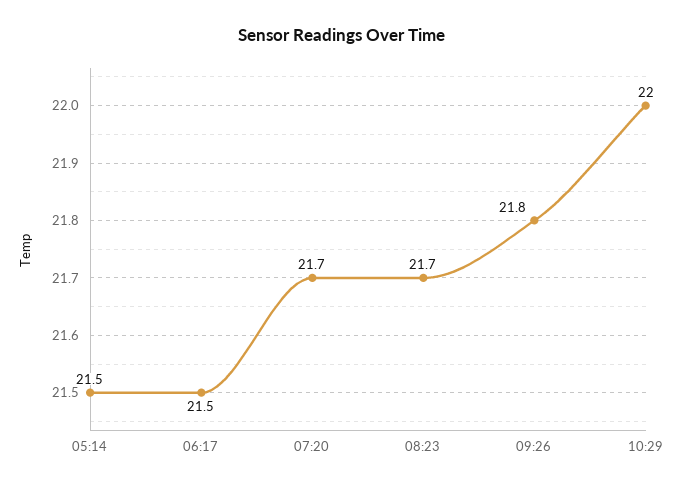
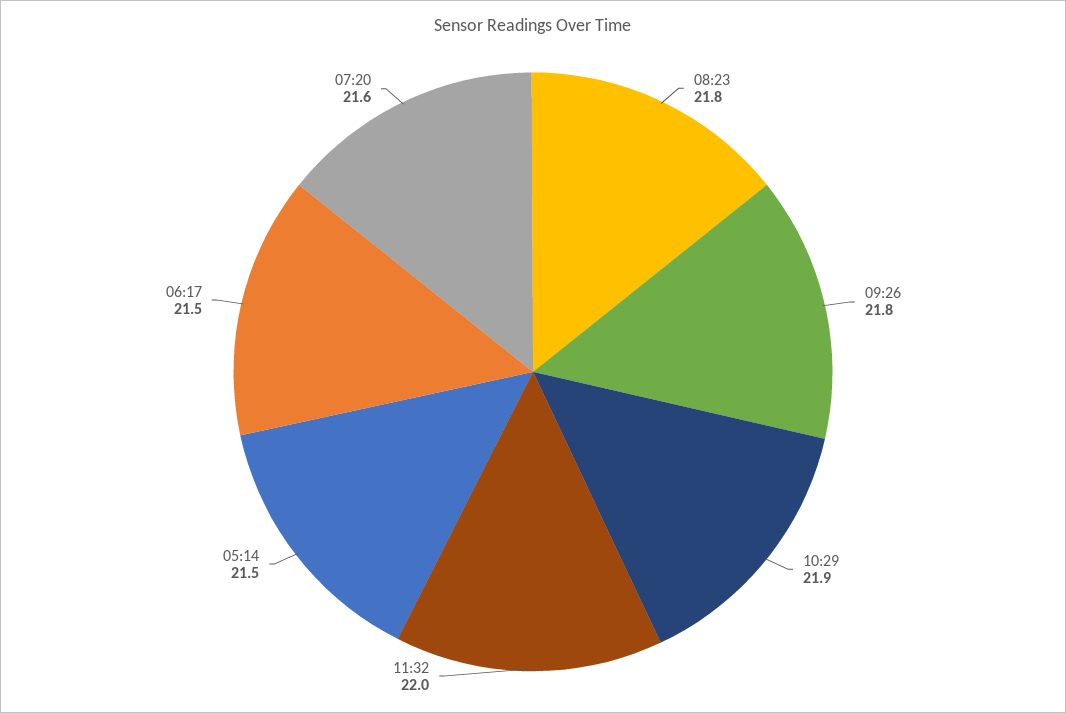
07:20: 21.7 -> 21.6
08:23: 21.7 -> 21.8
10:29: 22 -> 21.9
11:32: none -> 22

